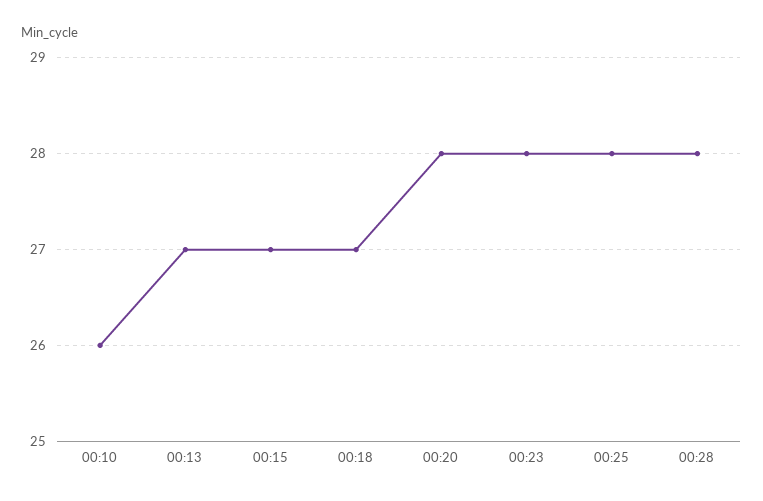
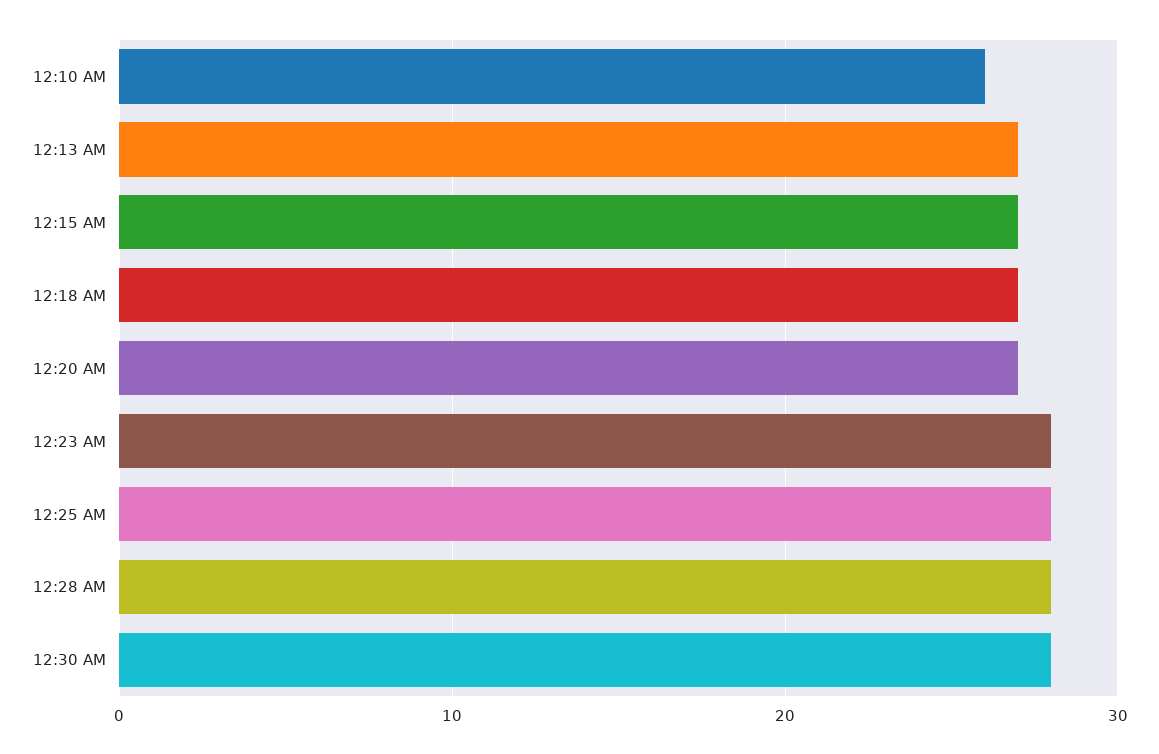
00:20: 28 -> 27
12:30 AM: none -> 28

